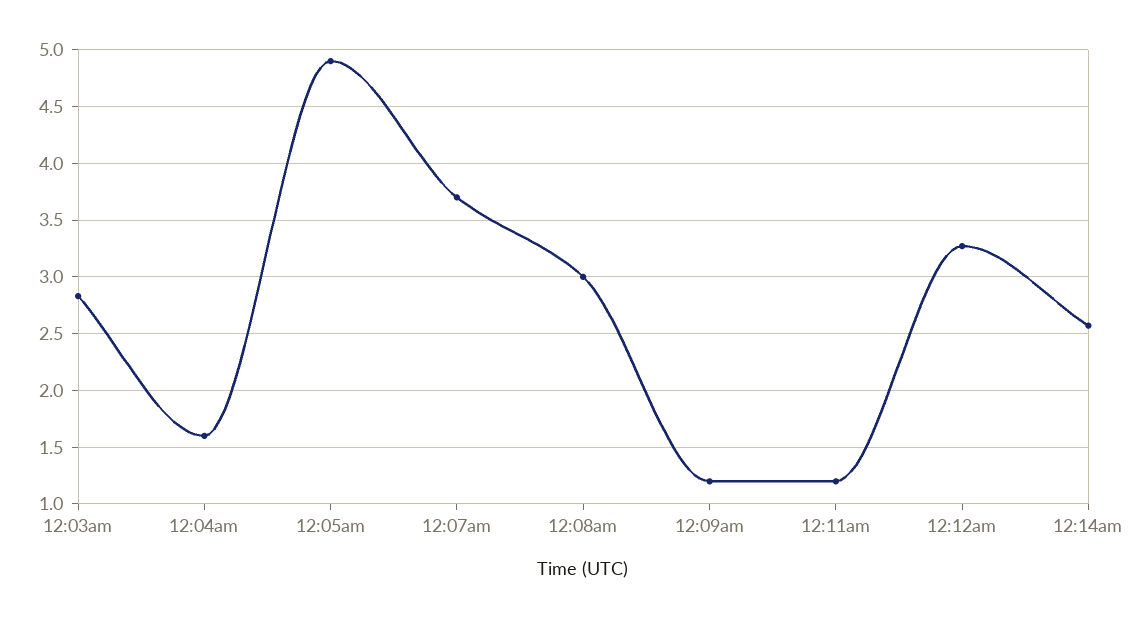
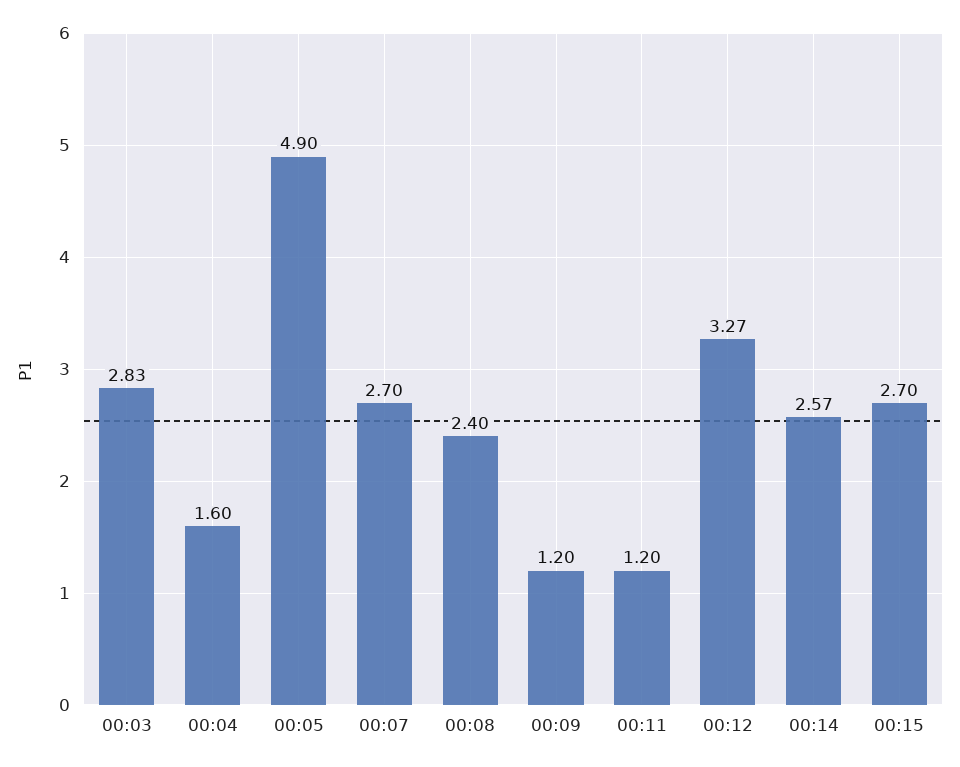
12:07am: 3.7 -> 2.7
12:08am: 3 -> 2.4
00:15: none -> 2.7

